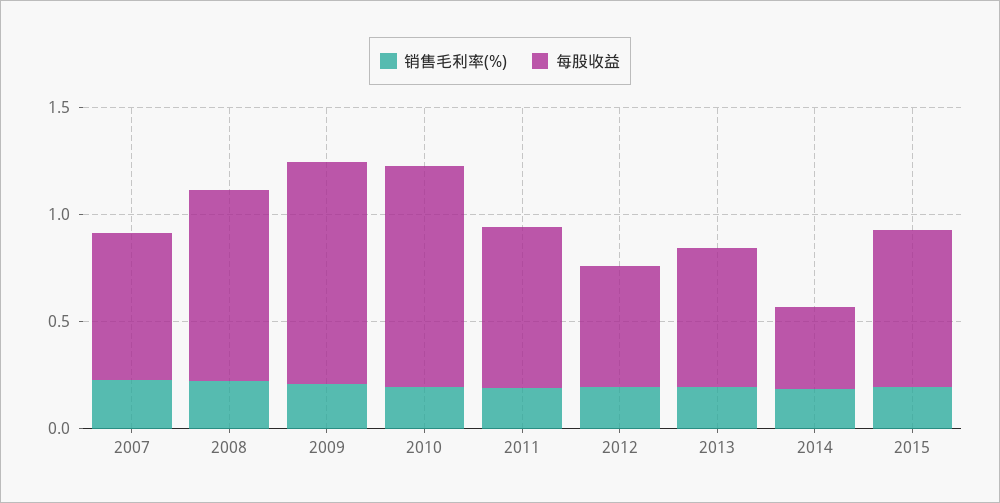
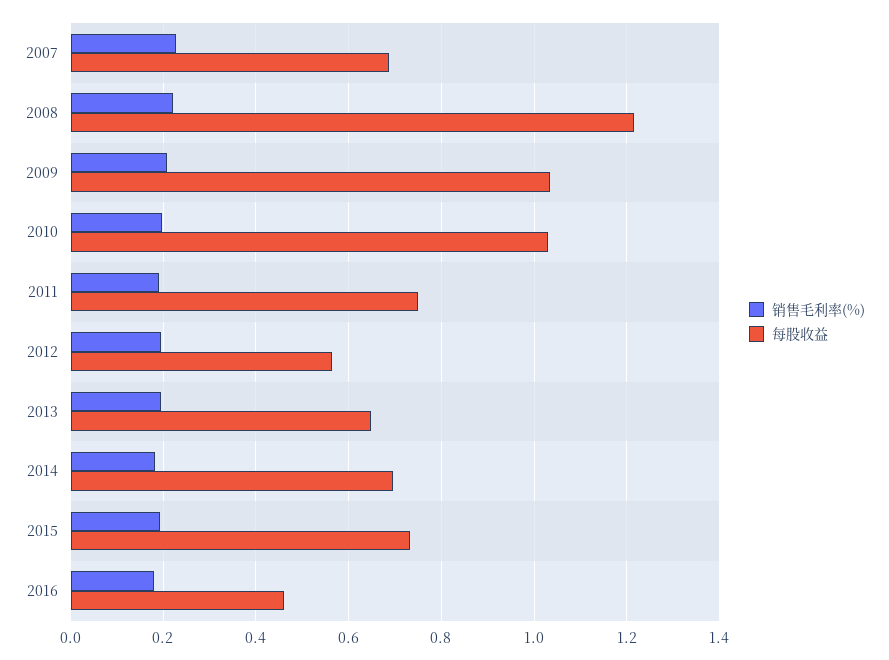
每股收益, 2008: 0.9 -> 1.22
每股收益, 2014: 0.4 -> 0.7
销售毛利率(%), 2016: none -> 0.18
每股收益, 2016: none -> 0.46

